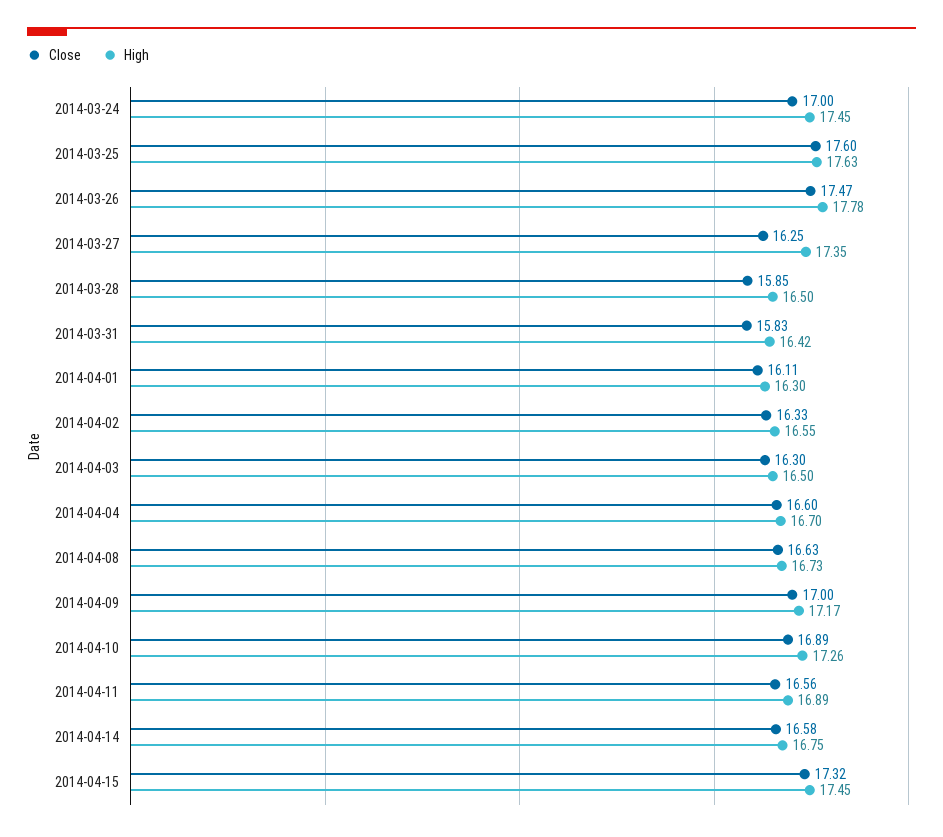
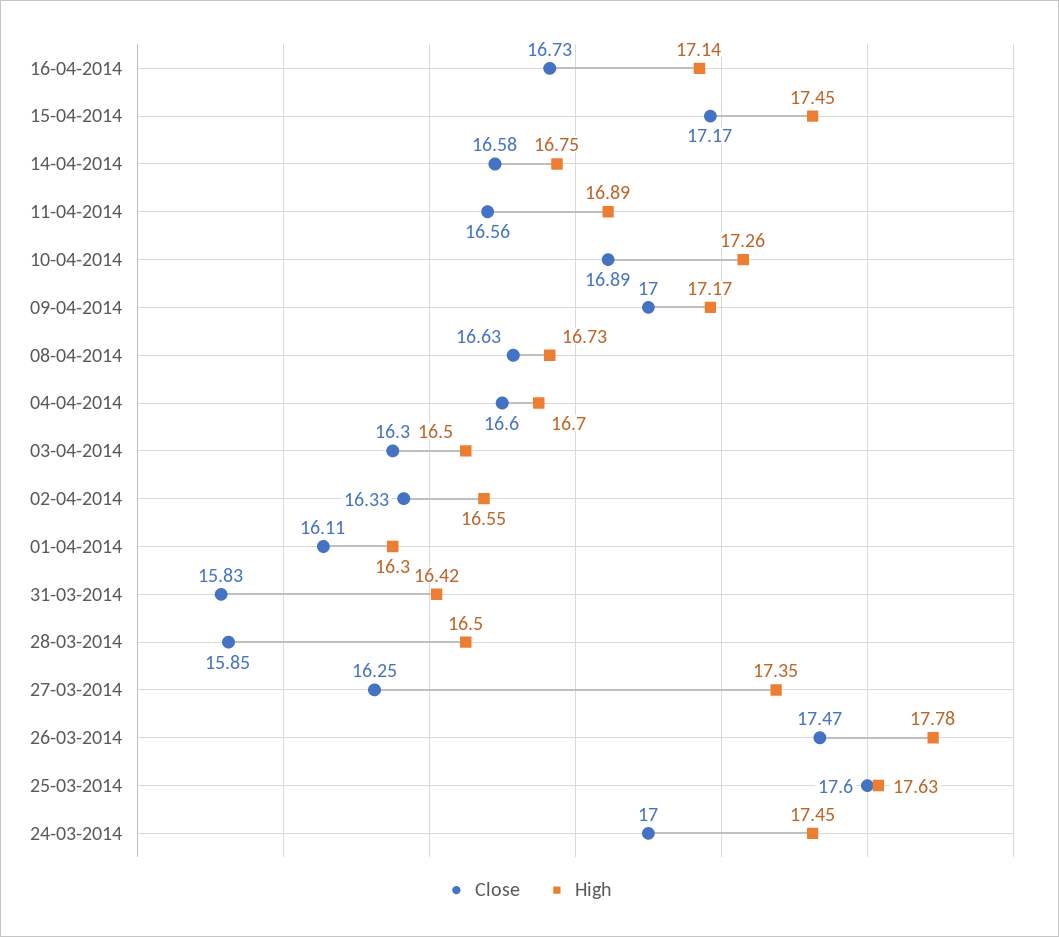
Close, 2014-04-15: 17.32 -> 17.17
Close, 16-04-2014: none -> 16.73
High, 16-04-2014: none -> 17.14

